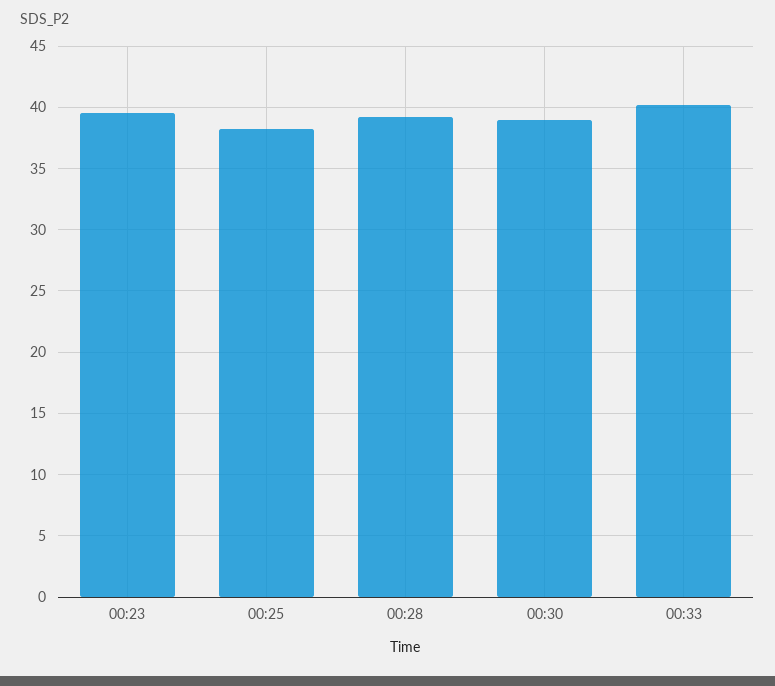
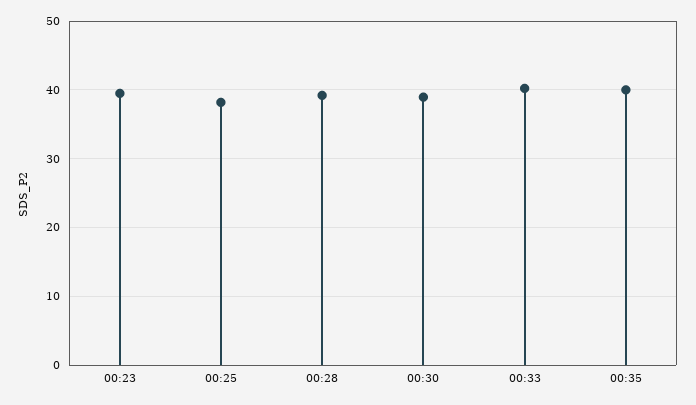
00:35: none -> 40

